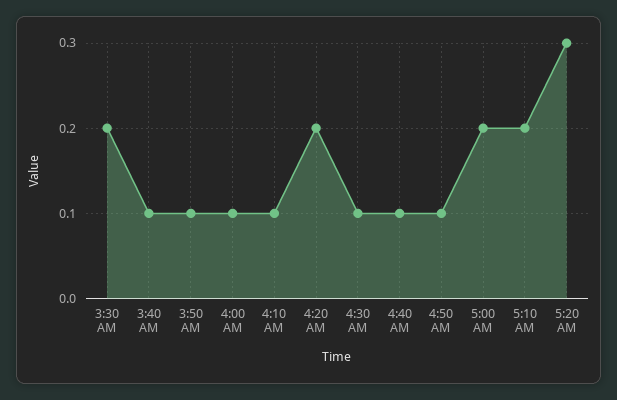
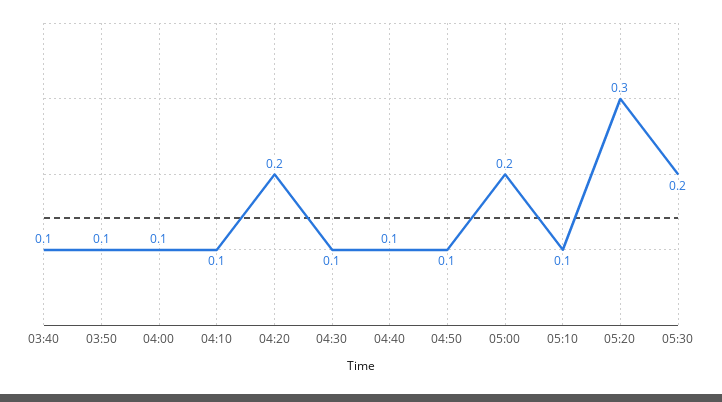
3:30 AM: 0.2 -> none
5:10 AM: 0.2 -> 0.1
05:30: none -> 0.2

